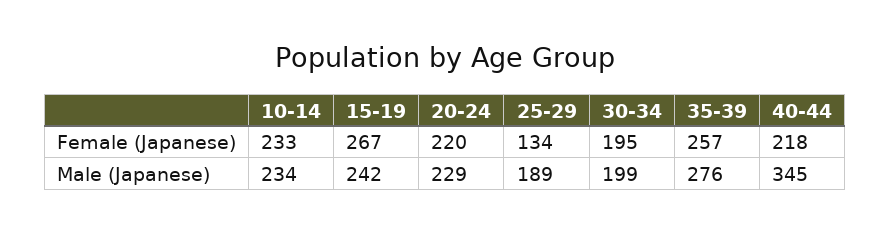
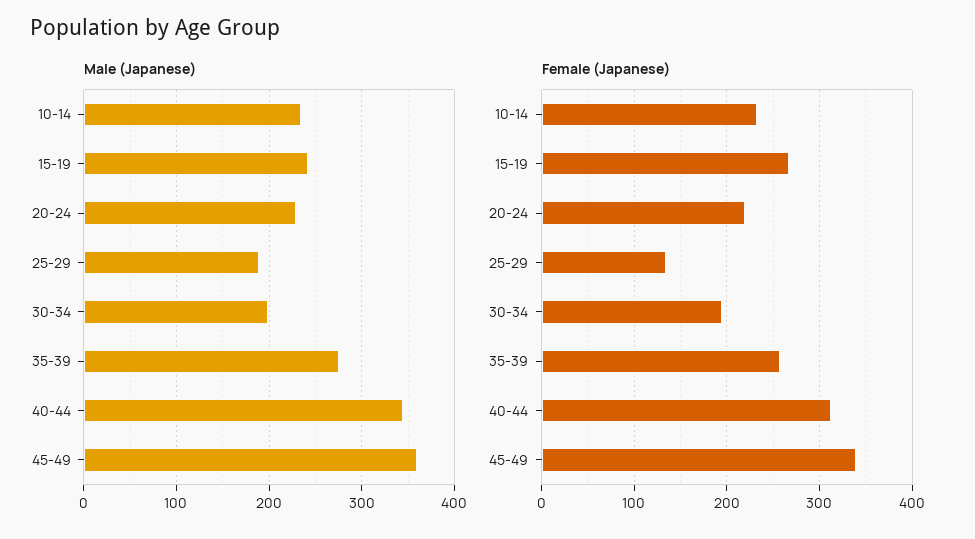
Female (Japanese), 40-44: 218 -> 310
Male (Japanese), 45-49: none -> 360
Female (Japanese), 45-49: none -> 340

